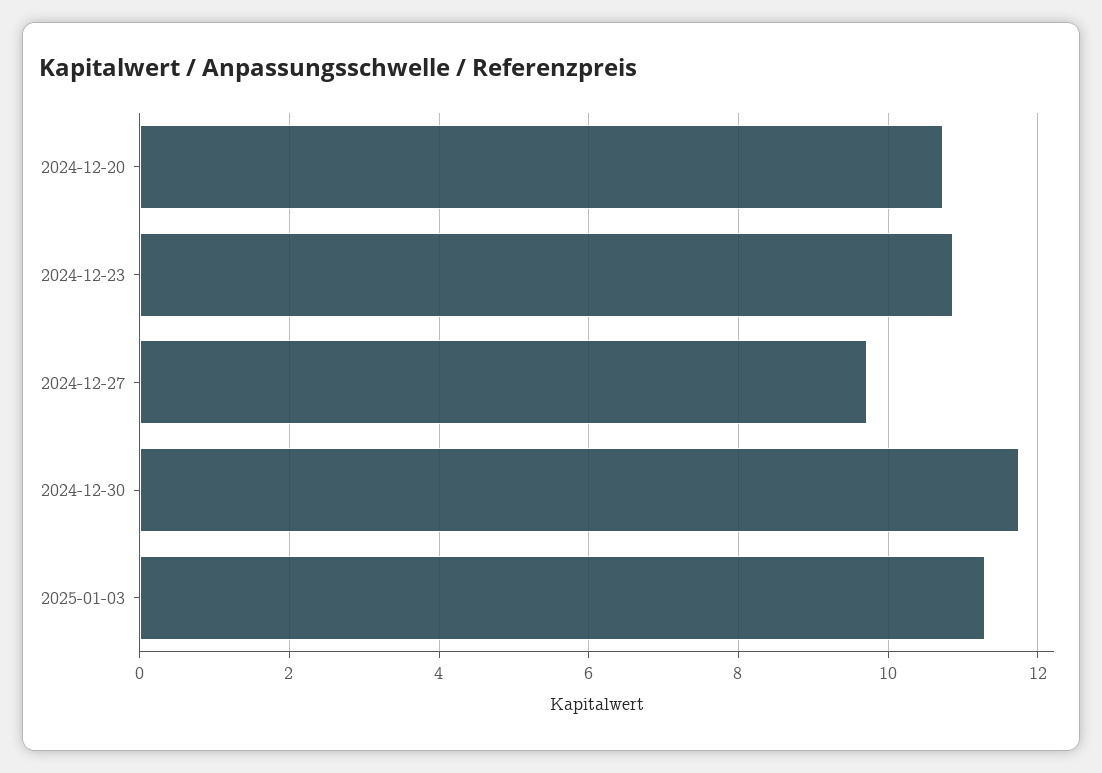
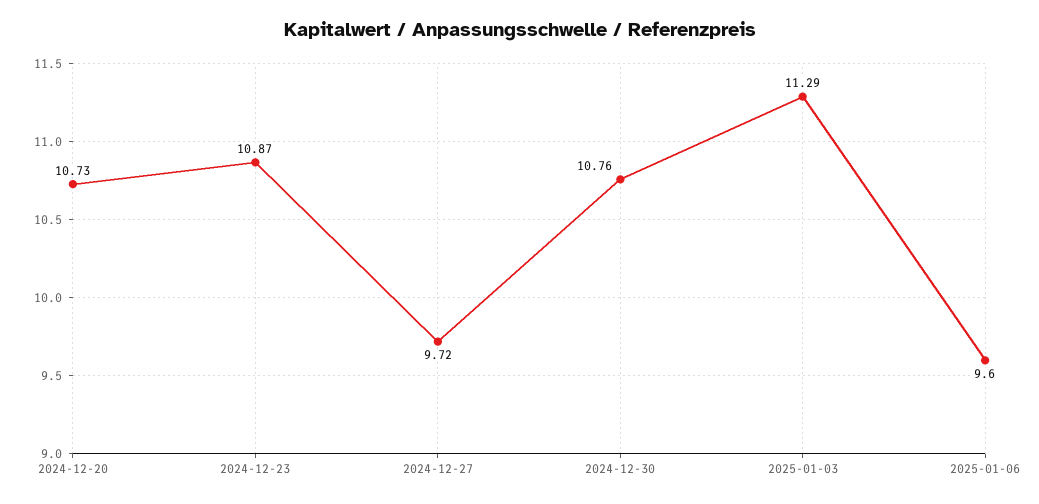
2024-12-30: 11.8 -> 10.76
2025-01-06: none -> 9.6

